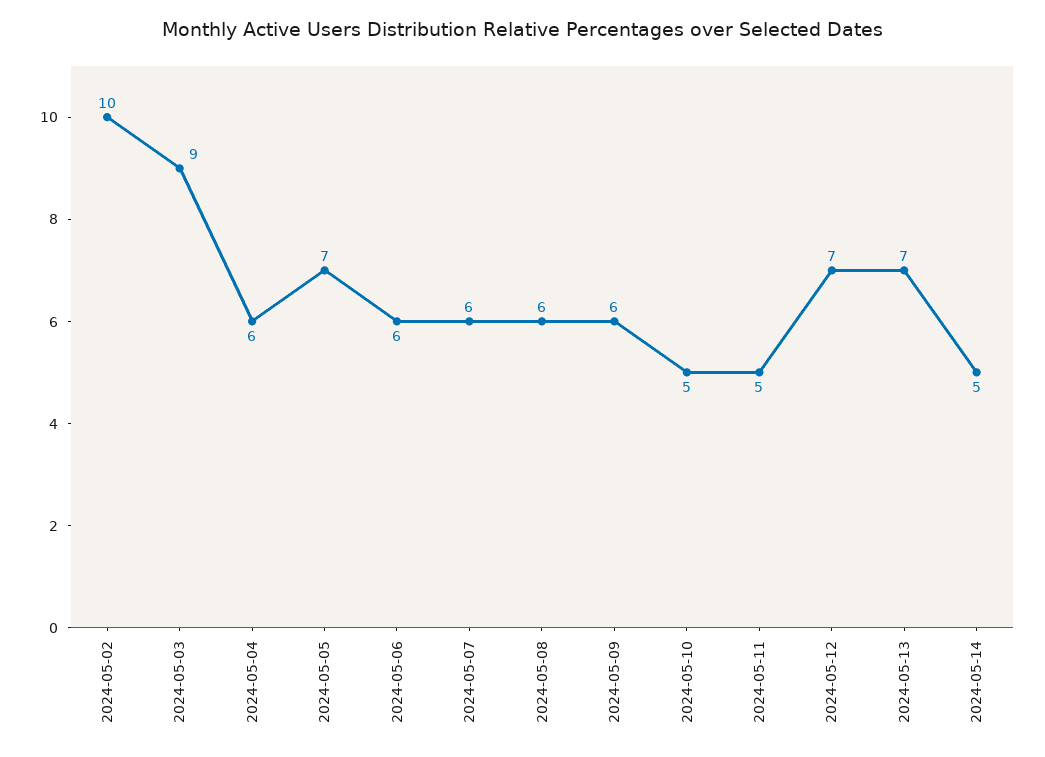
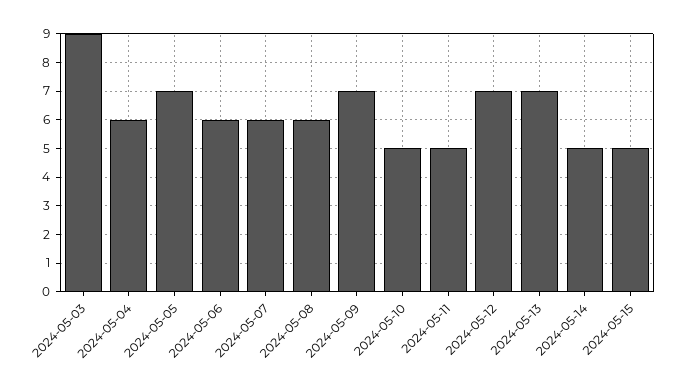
2024-05-02: 10 -> none
2024-05-09: 6 -> 7
2024-05-15: none -> 5

